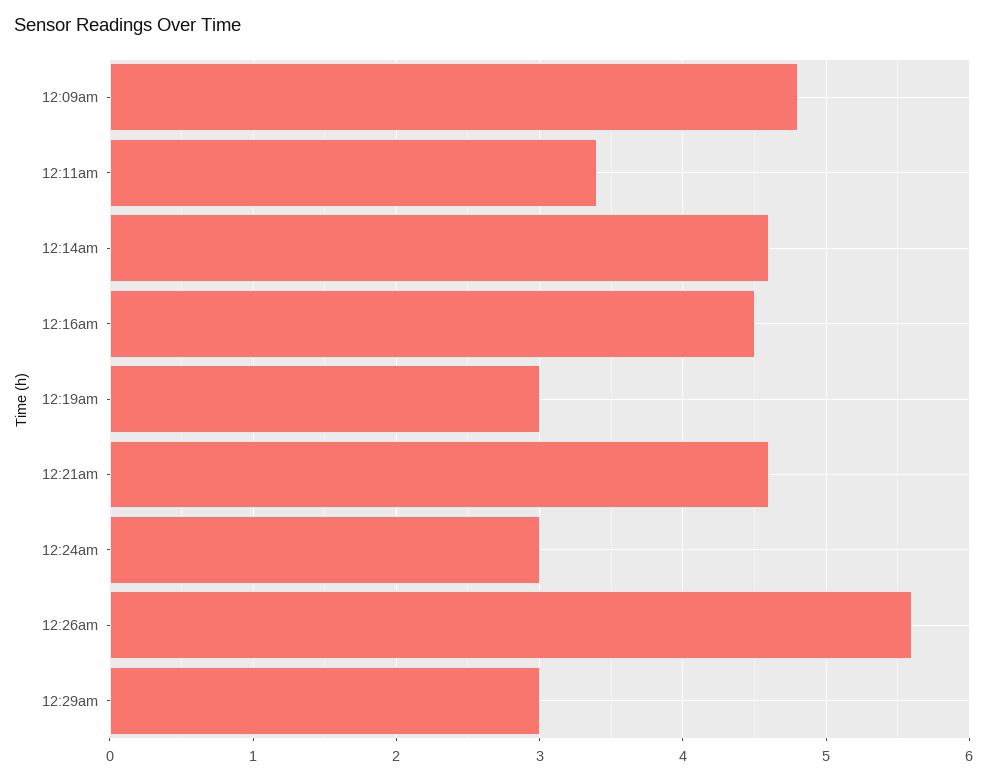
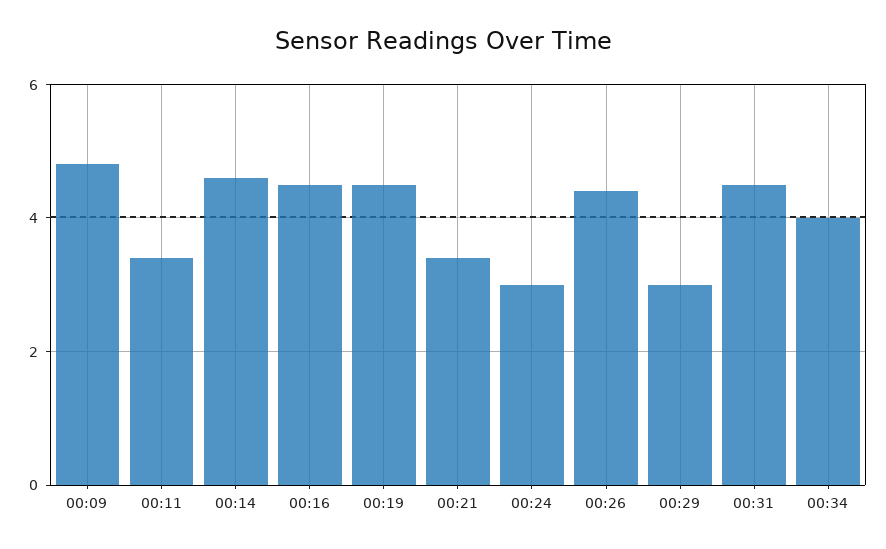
12:19am: 3 -> 4.5
12:21am: 4.6 -> 3.5
12:26am: 5.6 -> 4.5
00:31: none -> 4.5
00:34: none -> 4

